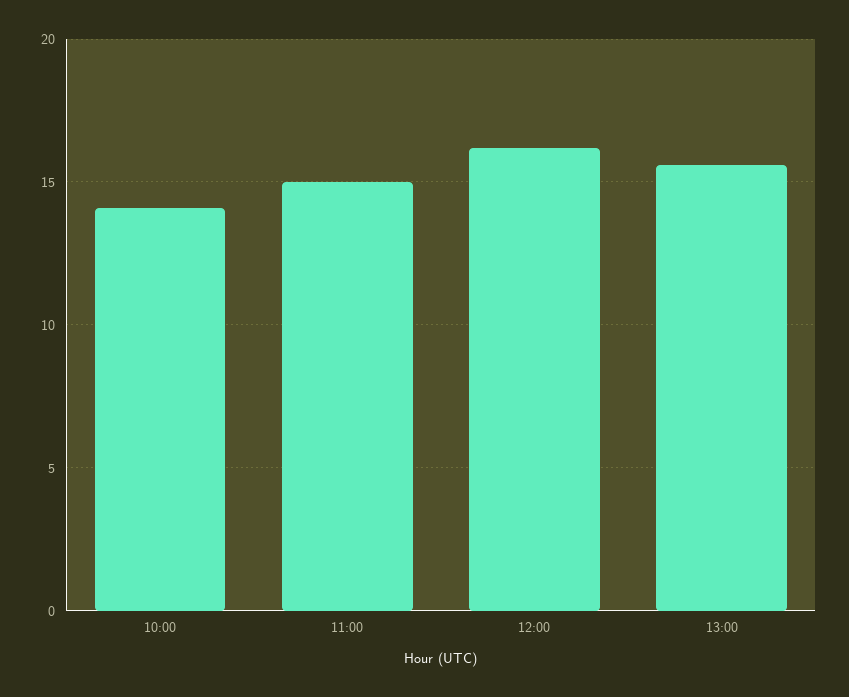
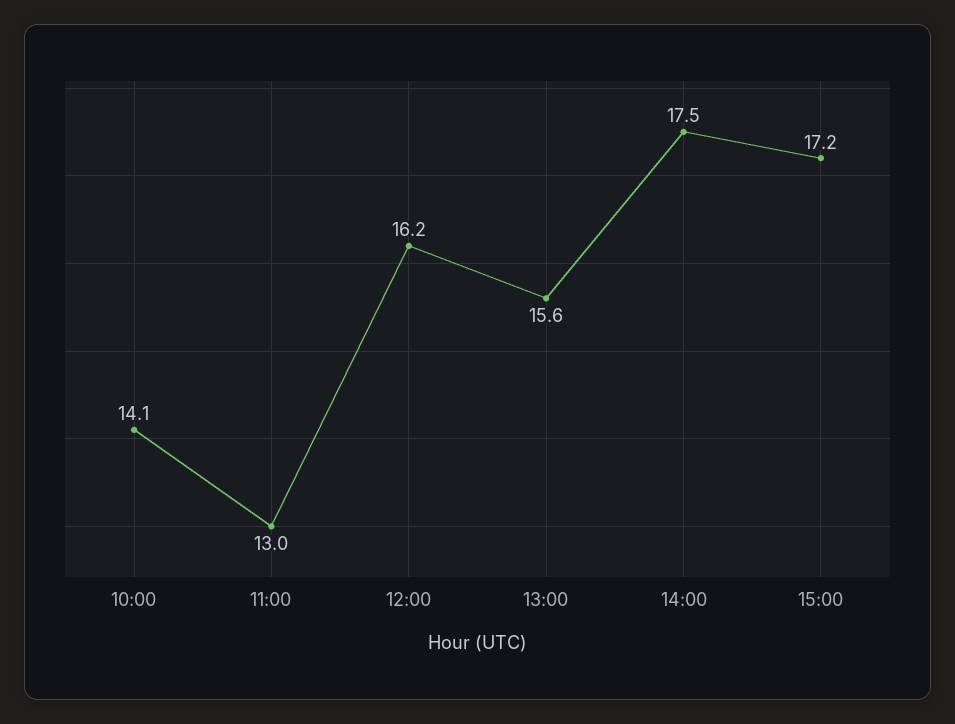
11:00: 15 -> 13
14:00: none -> 17.5
15:00: none -> 17.2

